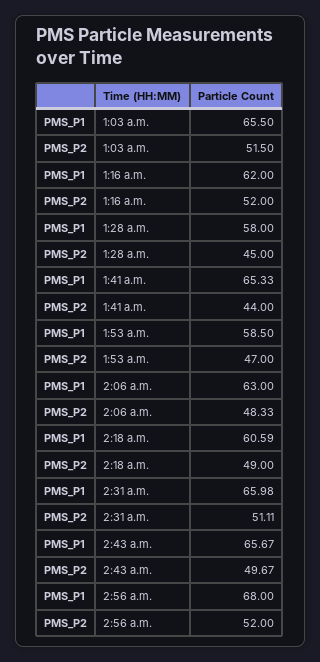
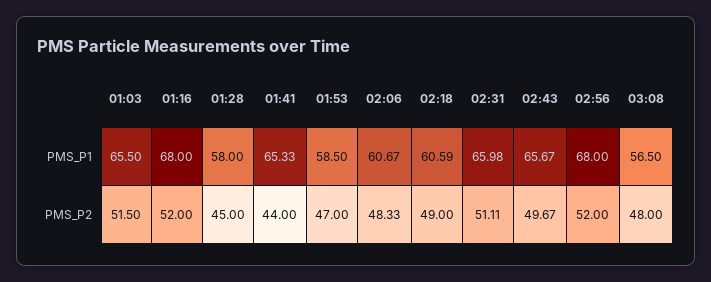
PMS_P1, 1:16 a.m.: 62 -> 68
PMS_P1, 2:06 a.m.: 63 -> 60.67
PMS_P1, 03:08: none -> 56.5
PMS_P2, 03:08: none -> 48

